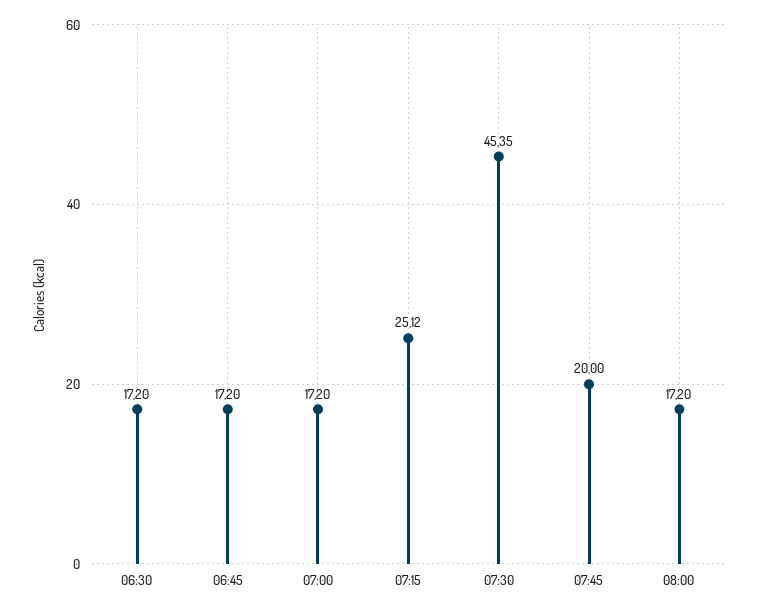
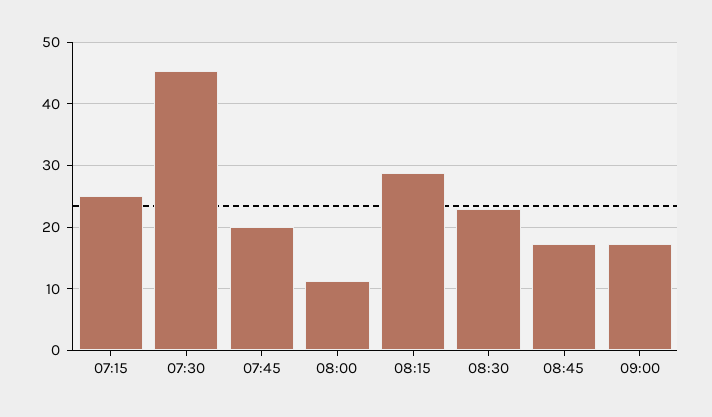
06:30: 17.2 -> none
06:45: 17.2 -> none
07:00: 17.2 -> none
08:00: 17.2 -> 11
08:15: none -> 29
08:30: none -> 23
08:45: none -> 17
09:00: none -> 17

